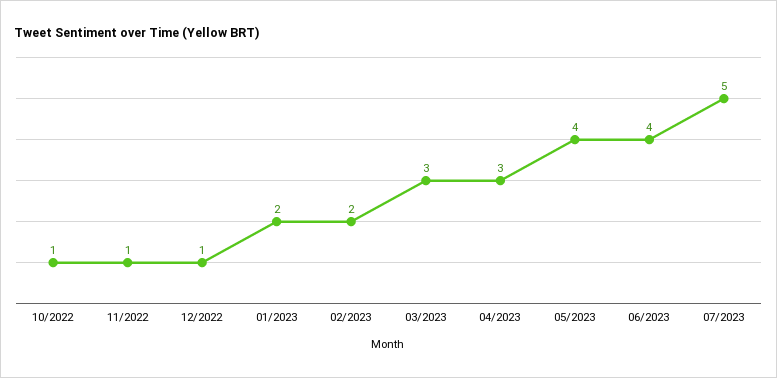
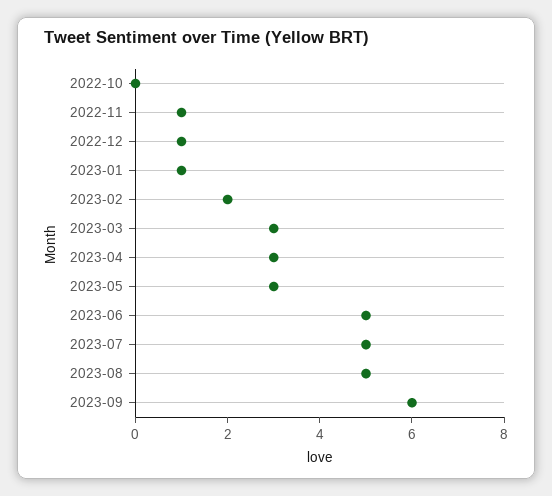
10/2022: 1 -> 0
01/2023: 2 -> 1
05/2023: 4 -> 3
06/2023: 4 -> 5
2023-08: none -> 5
2023-09: none -> 6

